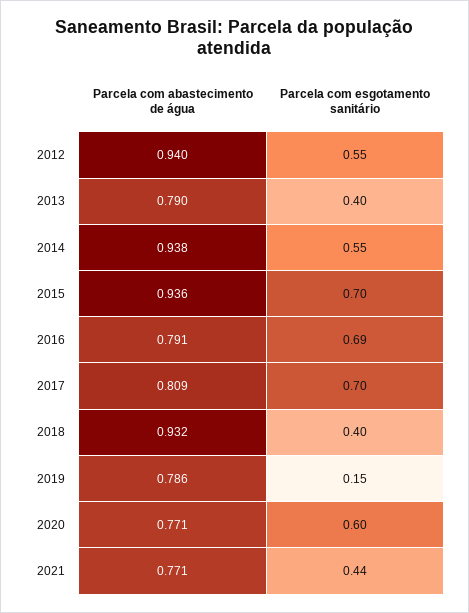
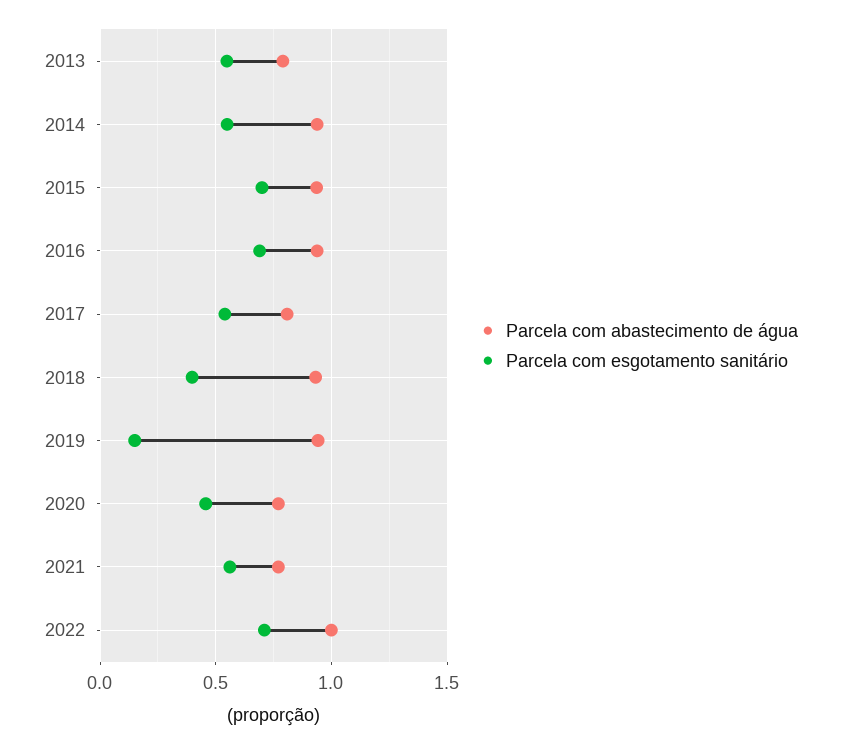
Parcela com abastecimento de água, 2012: 0.94 -> none
Parcela com esgotamento sanitário, 2012: 0.55 -> none
Parcela com esgotamento sanitário, 2013: 0.4 -> 0.55
Parcela com abastecimento de água, 2016: 0.791 -> 0.95
Parcela com esgotamento sanitário, 2017: 0.7 -> 0.55
Parcela com abastecimento de água, 2019: 0.786 -> 0.95
Parcela com esgotamento sanitário, 2020: 0.6 -> 0.45
Parcela com esgotamento sanitário, 2021: 0.44 -> 0.55
Parcela com abastecimento de água, 2022: none -> 1
Parcela com esgotamento sanitário, 2022: none -> 0.7

